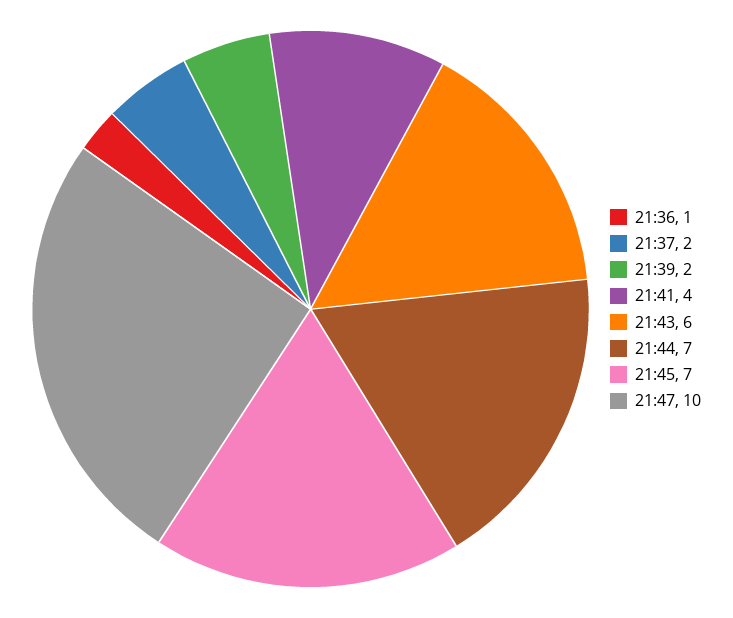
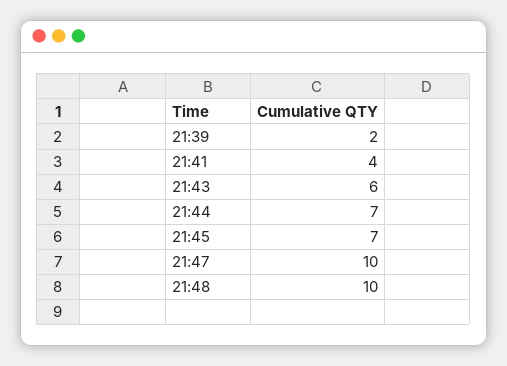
21:36: 1 -> none
21:37: 2 -> none
21:48: none -> 10

